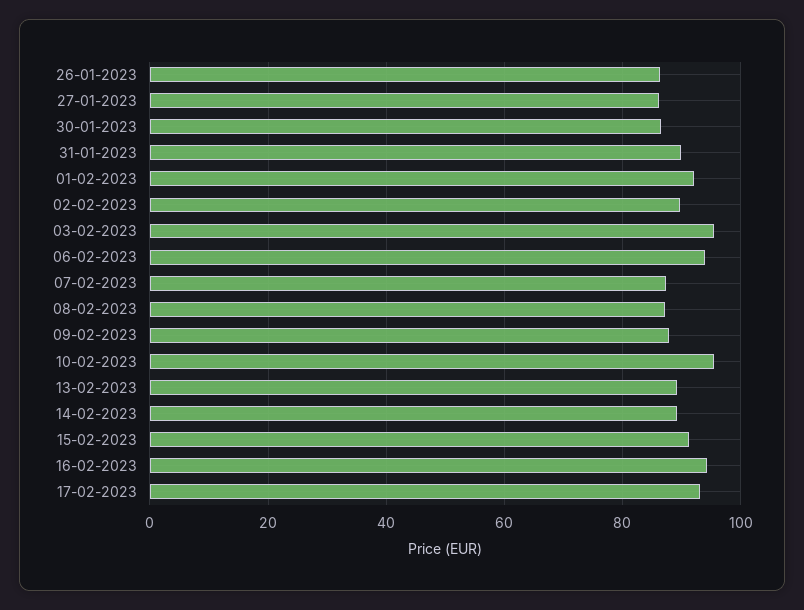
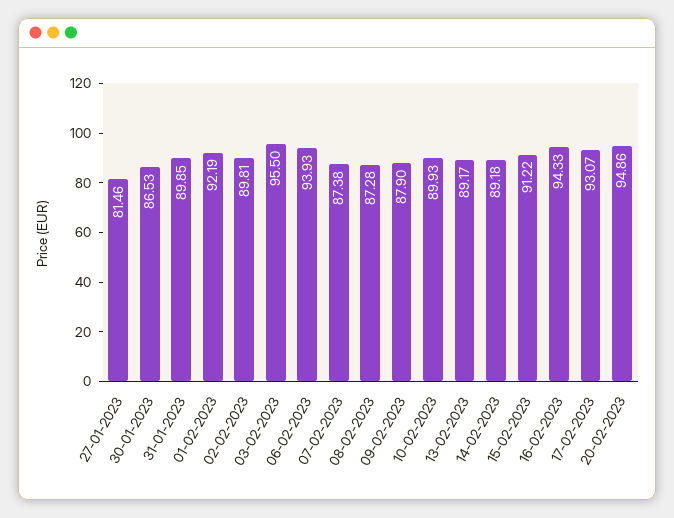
26-01-2023: 86 -> none
27-01-2023: 86 -> 81.46
10-02-2023: 96 -> 89.93
20-02-2023: none -> 94.86

